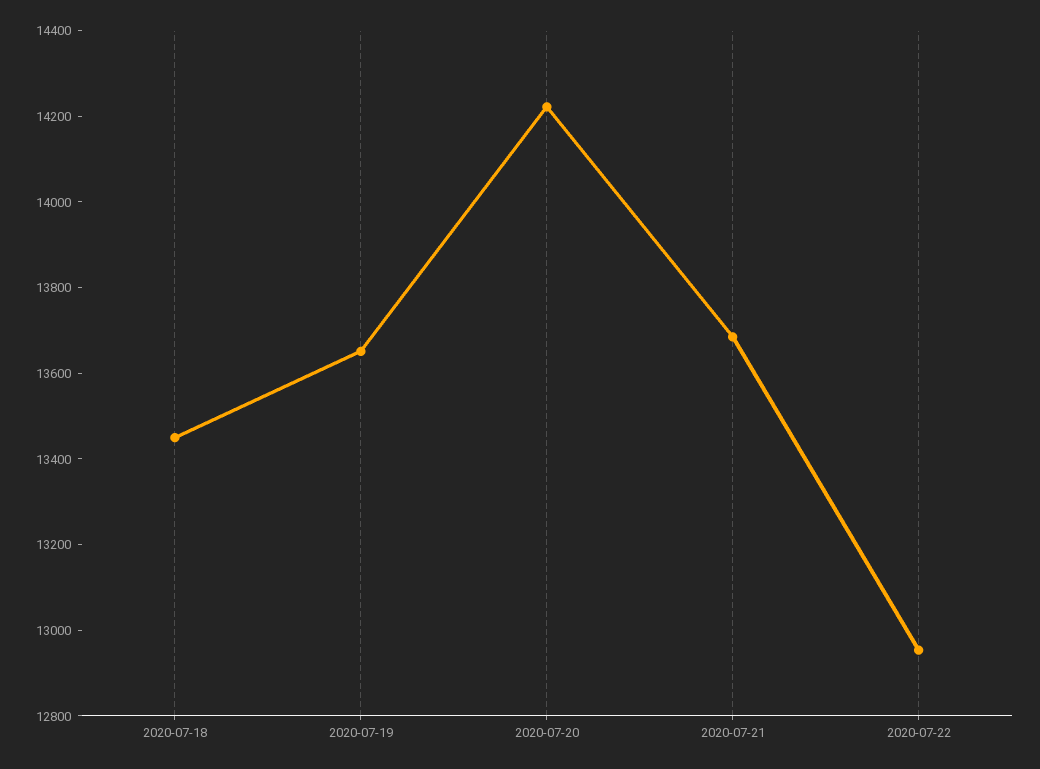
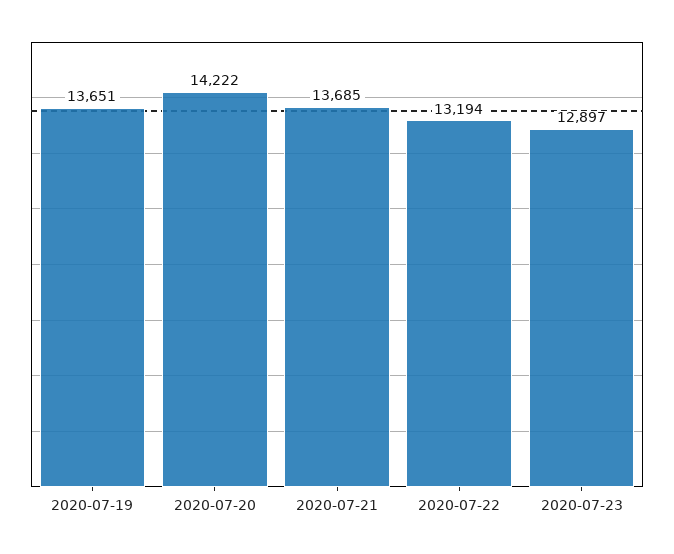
2020-07-18: 13450 -> none
2020-07-22: 12950 -> 13194
2020-07-23: none -> 12897

